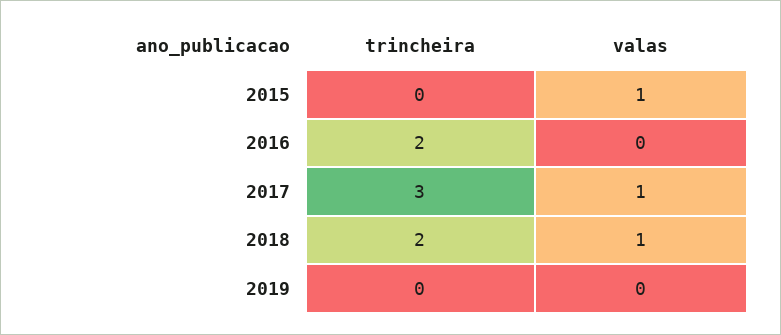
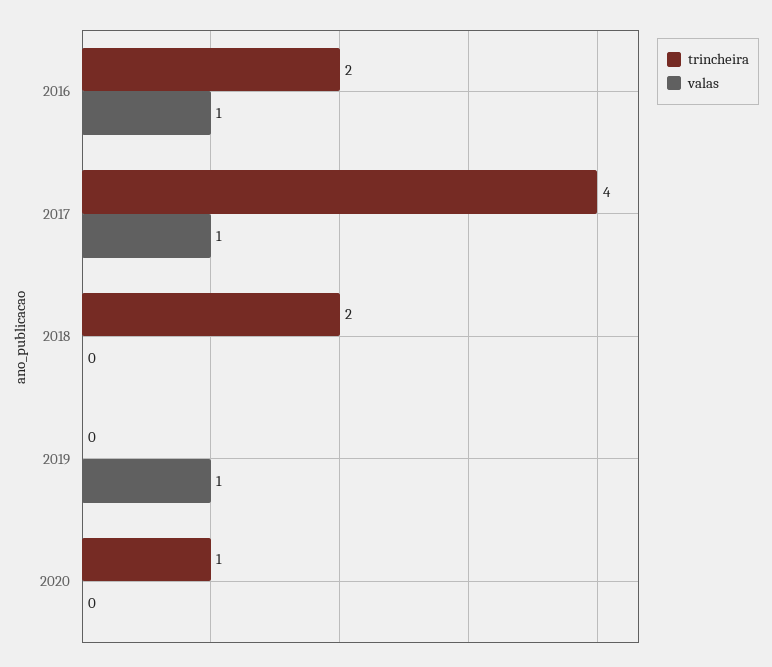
trincheira, 2015: 0 -> none
valas, 2015: 1 -> none
valas, 2016: 0 -> 1
trincheira, 2017: 3 -> 4
valas, 2018: 1 -> 0
valas, 2019: 0 -> 1
trincheira, 2020: none -> 1
valas, 2020: none -> 0

